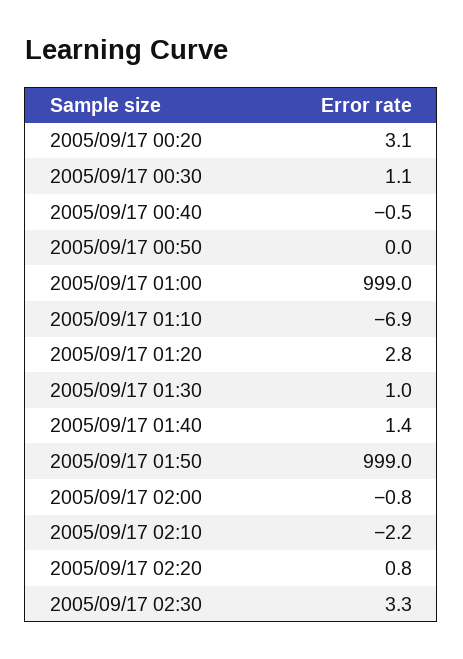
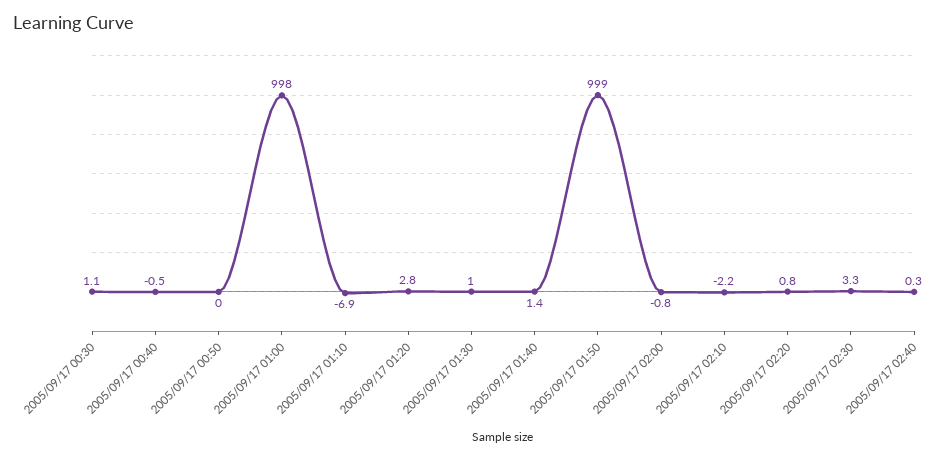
2005/09/17 00:20: 3.1 -> none
2005/09/17 01:00: 999 -> 998
2005/09/17 02:40: none -> 0.3

